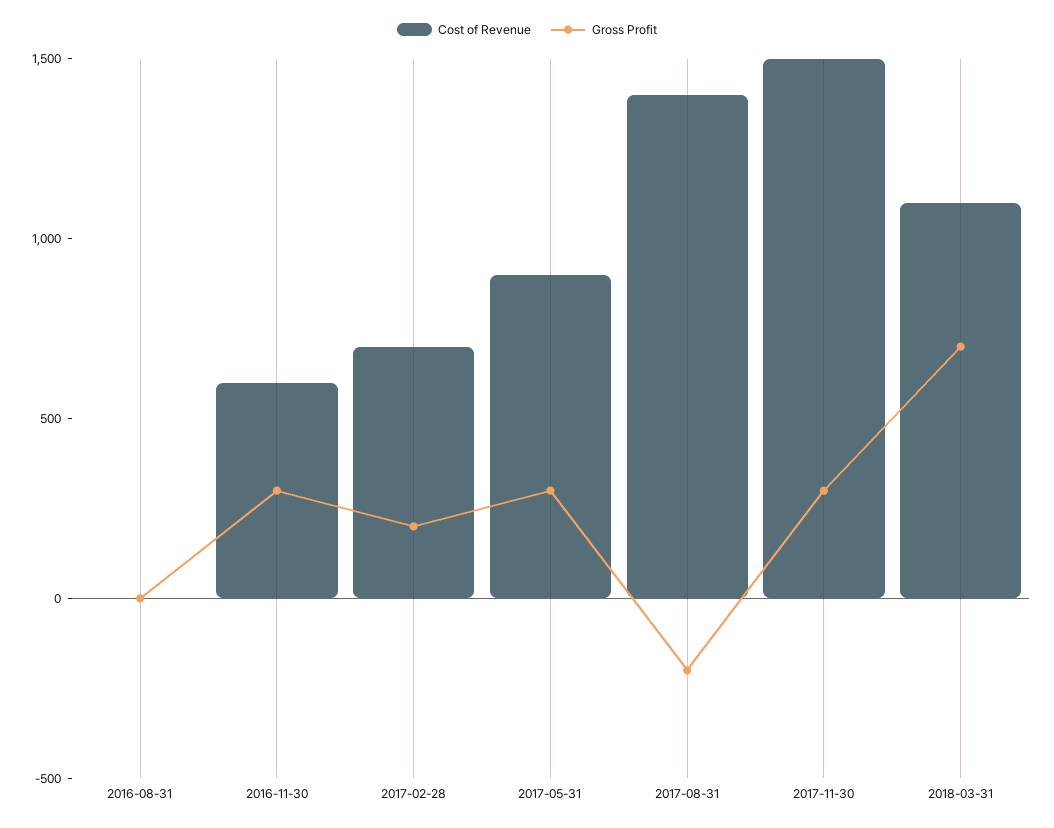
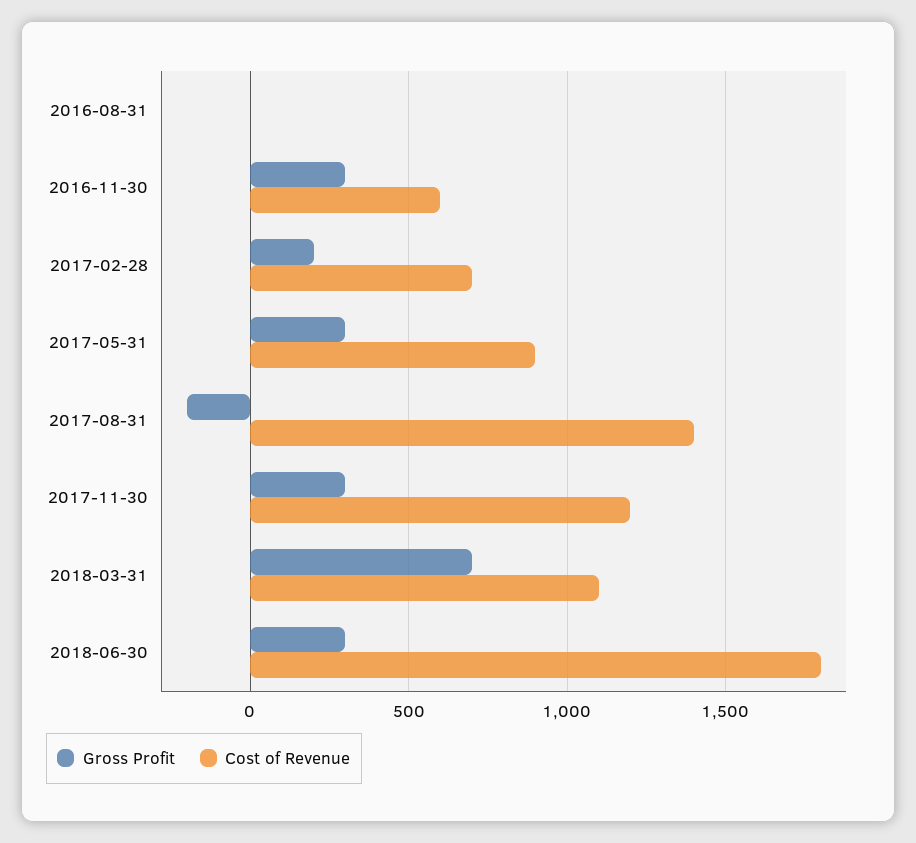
Cost of Revenue, 2017-11-30: 1500 -> 1200
Gross Profit, 2018-06-30: none -> 300
Cost of Revenue, 2018-06-30: none -> 1800

